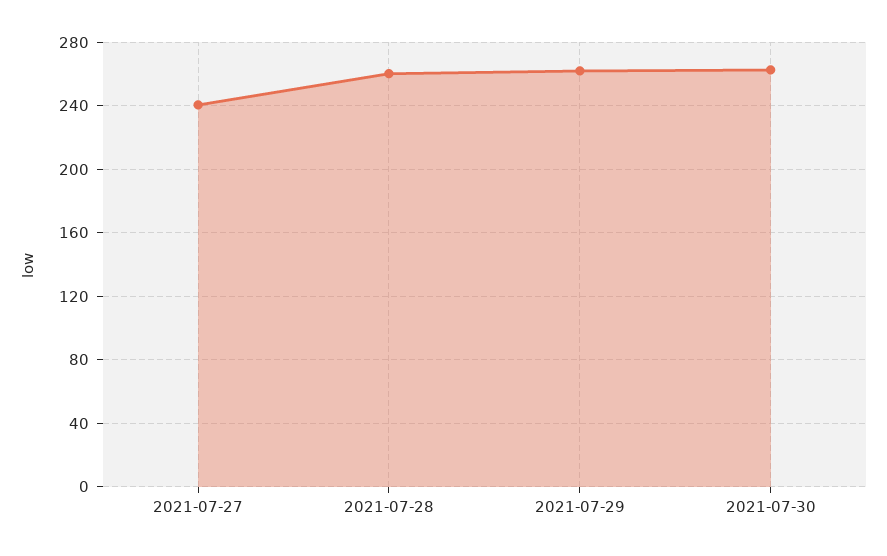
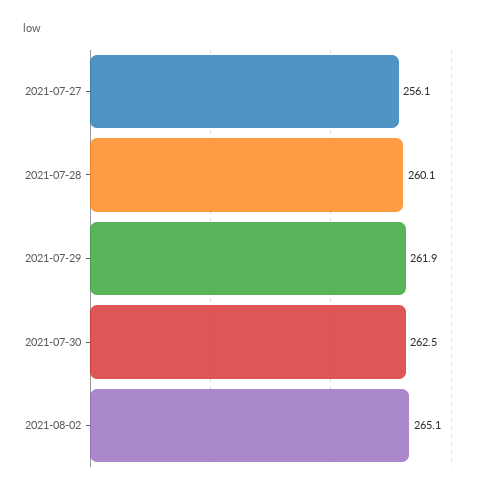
2021-07-27: 240 -> 256.1
2021-08-02: none -> 265.1

